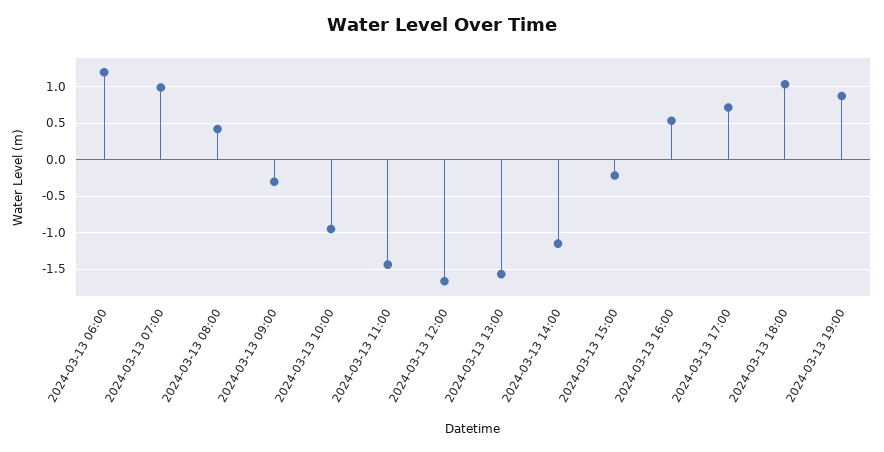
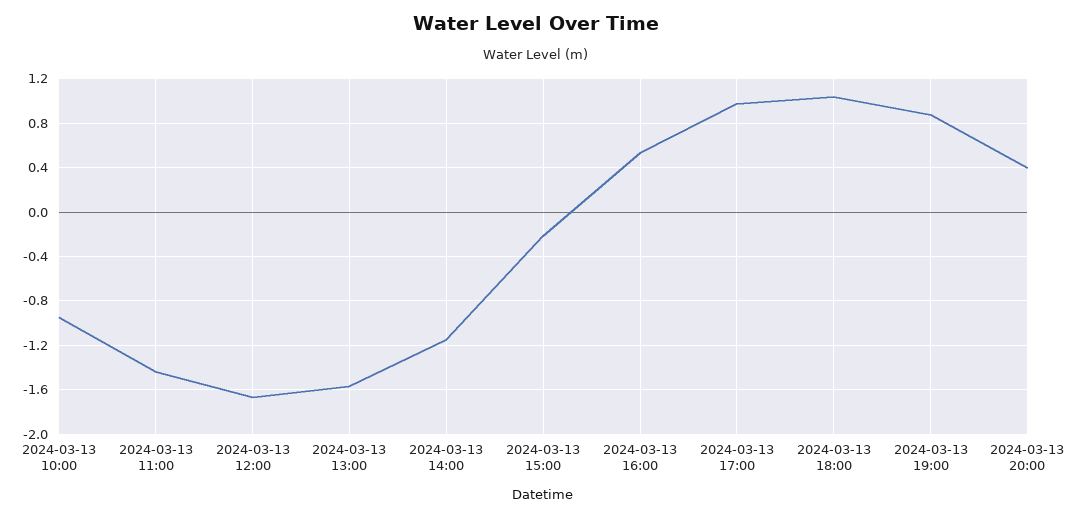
2024-03-13 06:00: 1.2 -> none
2024-03-13 07:00: 1 -> none
2024-03-13 08:00: 0.4 -> none
2024-03-13 09:00: -0.3 -> none
2024-03-13 17:00: 0.7 -> 1
2024-03-13 20:00: none -> 0.4

